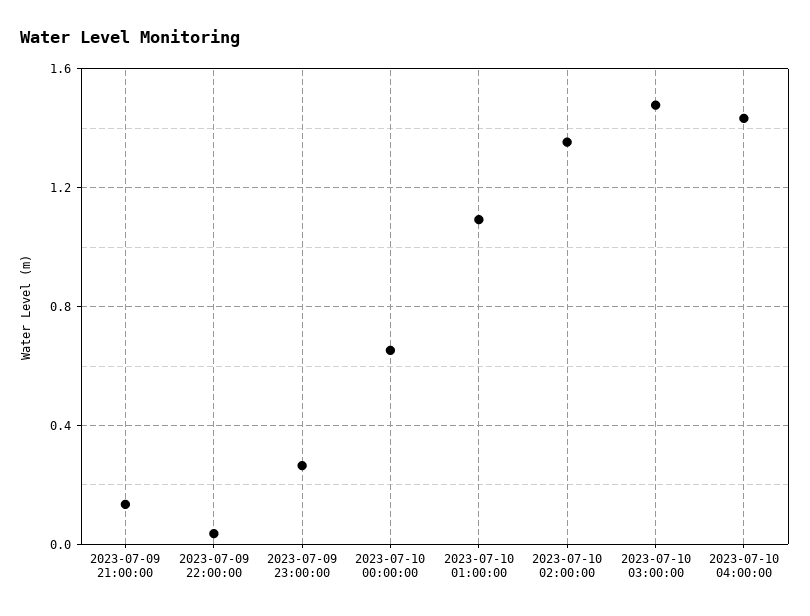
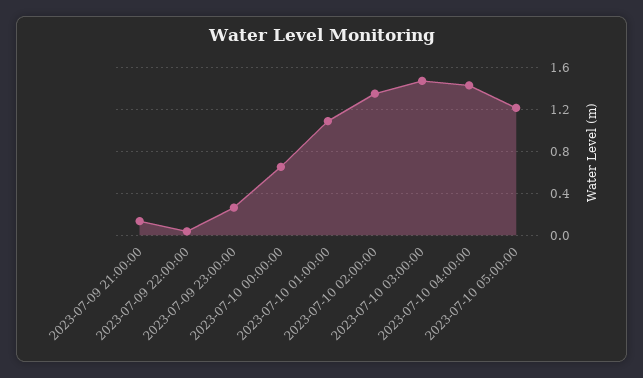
2023-07-10 05:00:00: none -> 1.2

